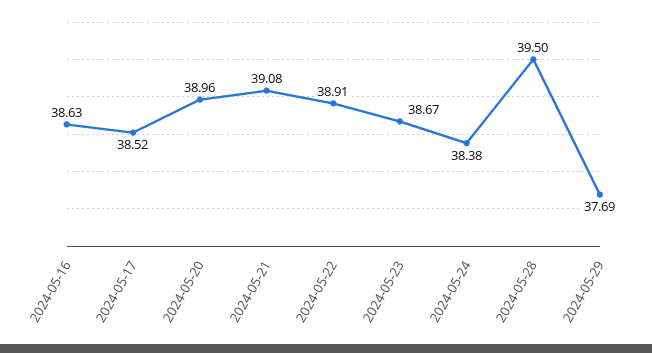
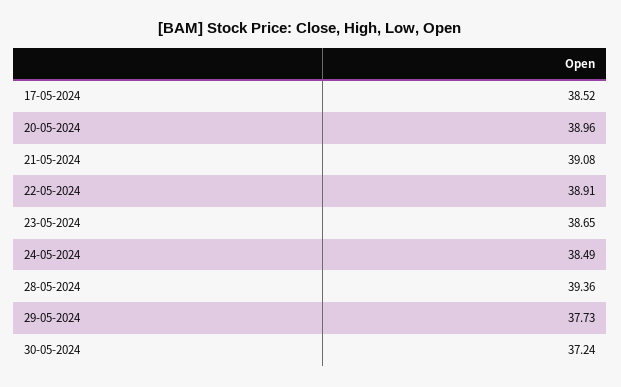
2024-05-16: 38.63 -> none
2024-05-23: 38.67 -> 38.65
2024-05-24: 38.38 -> 38.49
2024-05-28: 39.5 -> 39.36
2024-05-29: 37.69 -> 37.73
30-05-2024: none -> 37.24

